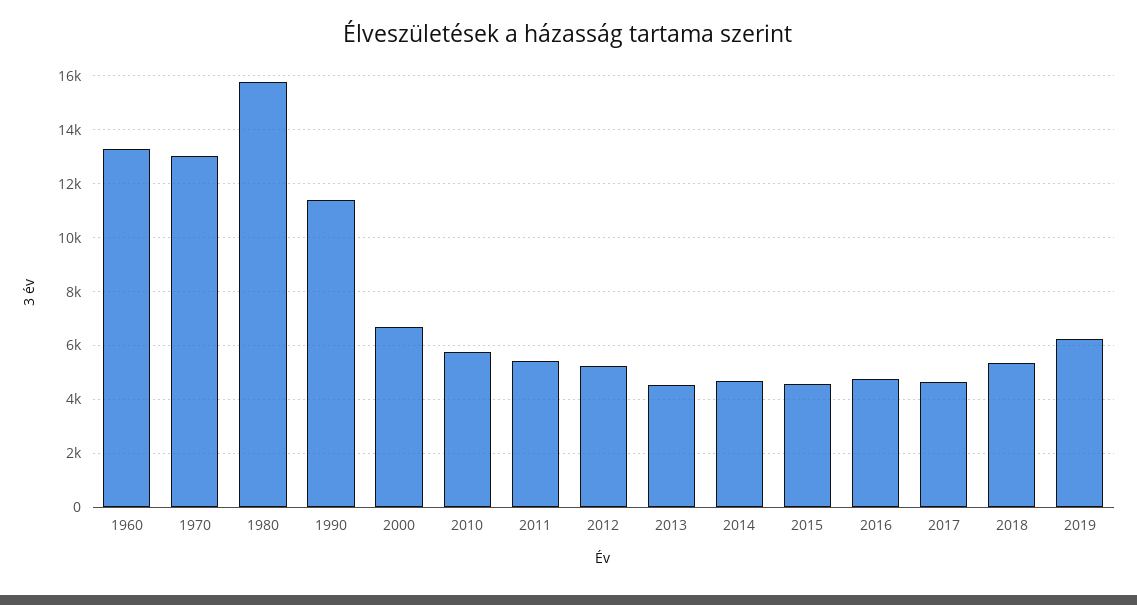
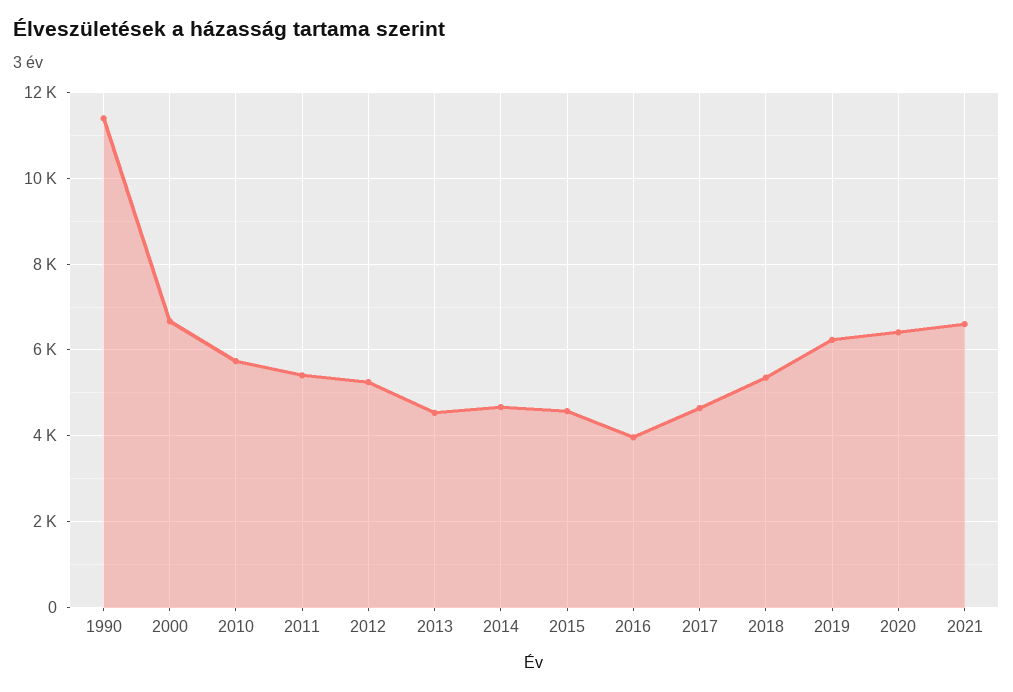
1960: 13250 -> none
1970: 13000 -> none
1980: 15750 -> none
2016: 4750 -> 4000
2020: none -> 6400
2021: none -> 6600

